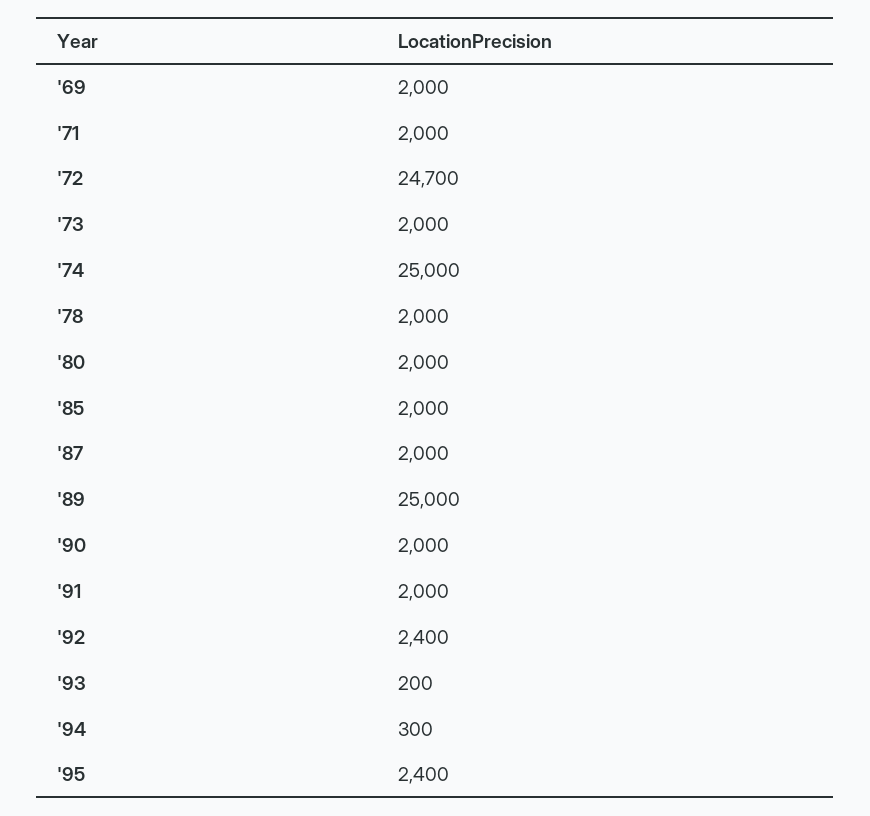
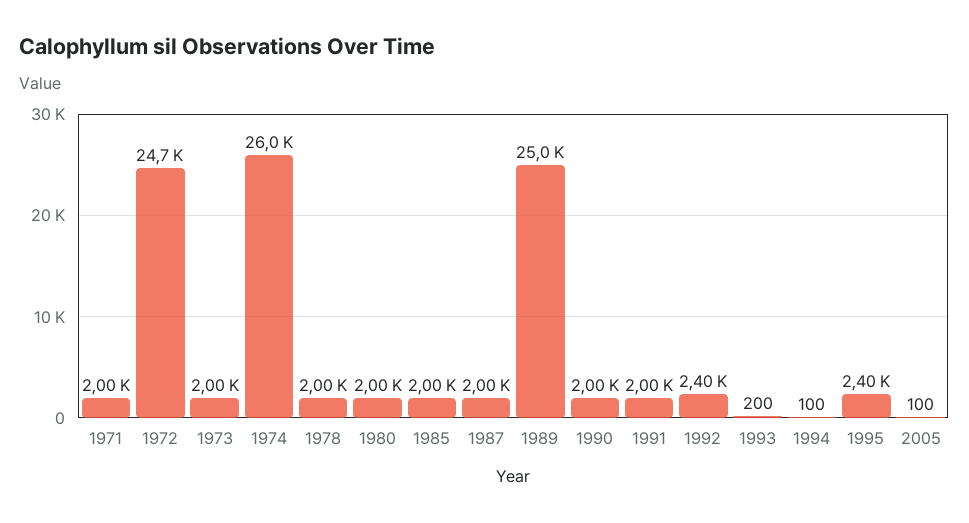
'69: 2000 -> none
'74: 25000 -> 26000
'94: 300 -> 100
2005: none -> 100

